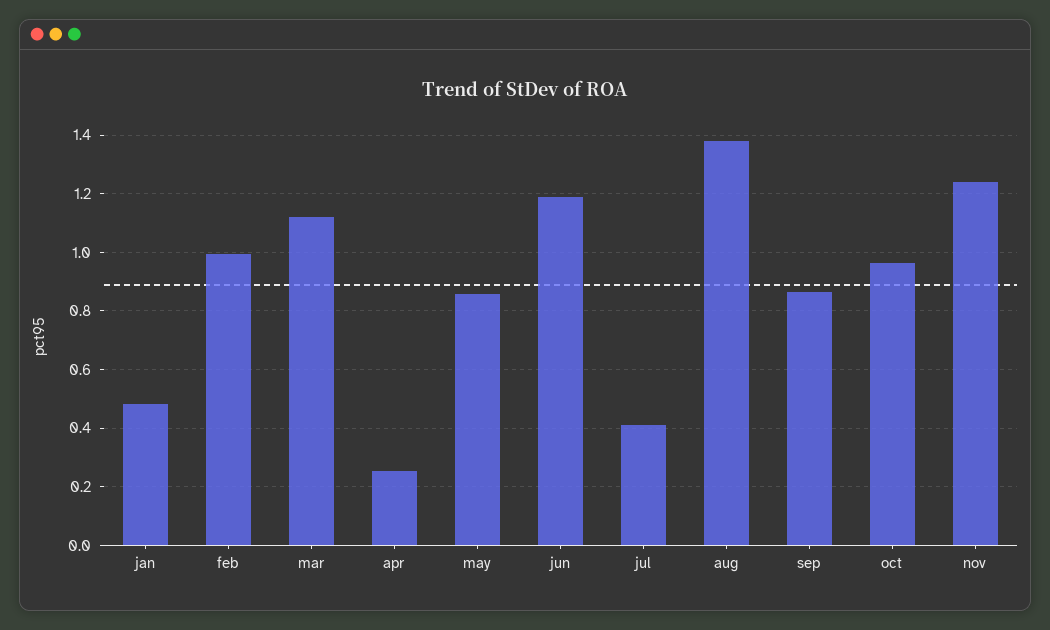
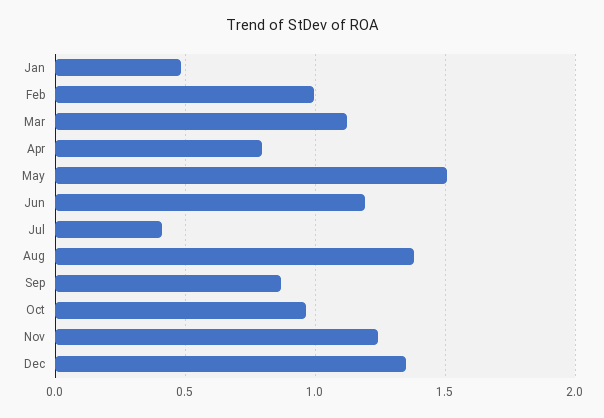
apr: 0.25 -> 0.8
may: 0.85 -> 1.5
Dec: none -> 1.35

